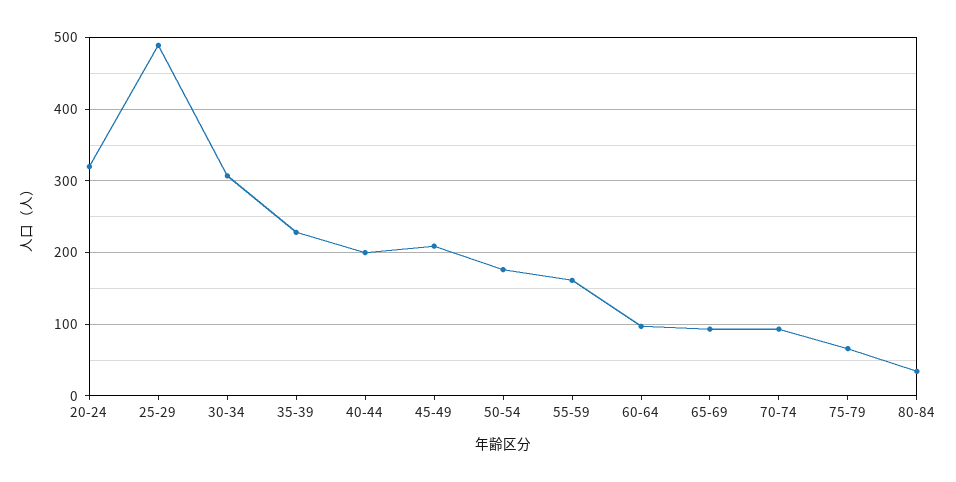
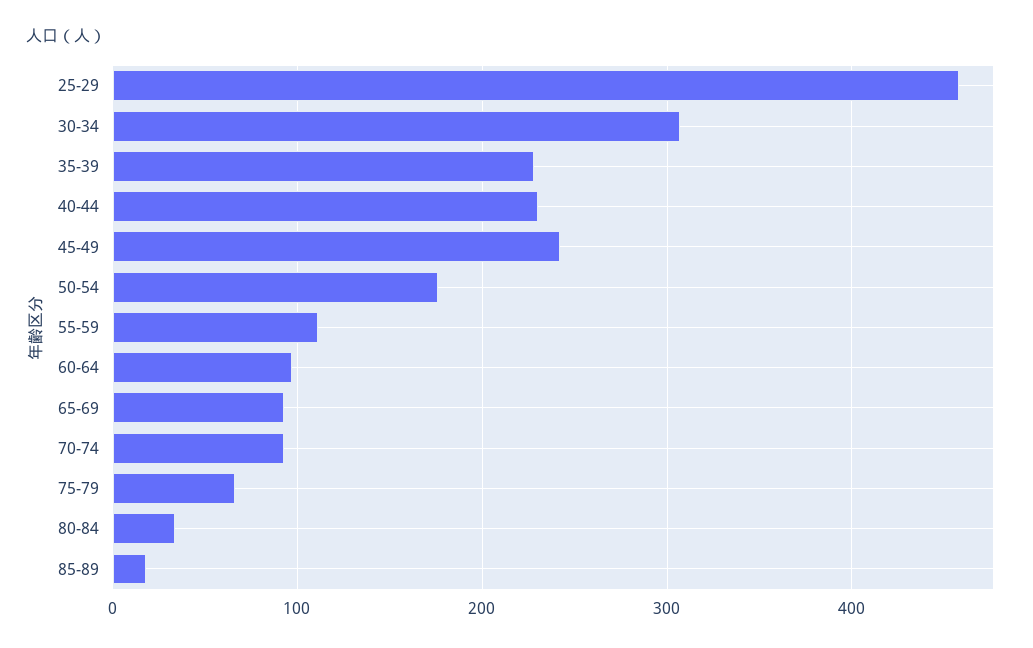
20-24: 320 -> none
25-29: 490 -> 460
40-44: 200 -> 230
45-49: 210 -> 240
55-59: 160 -> 110
85-89: none -> 20

